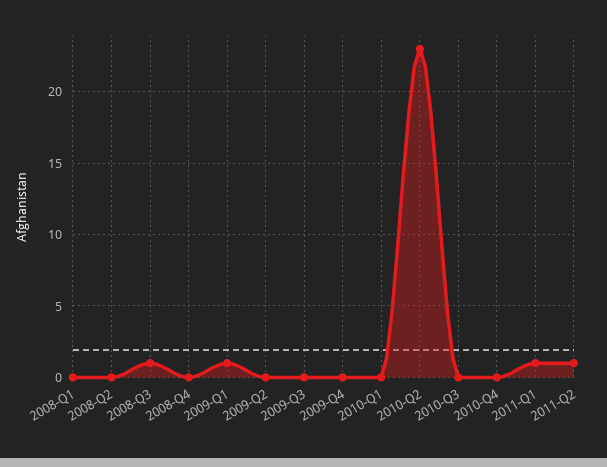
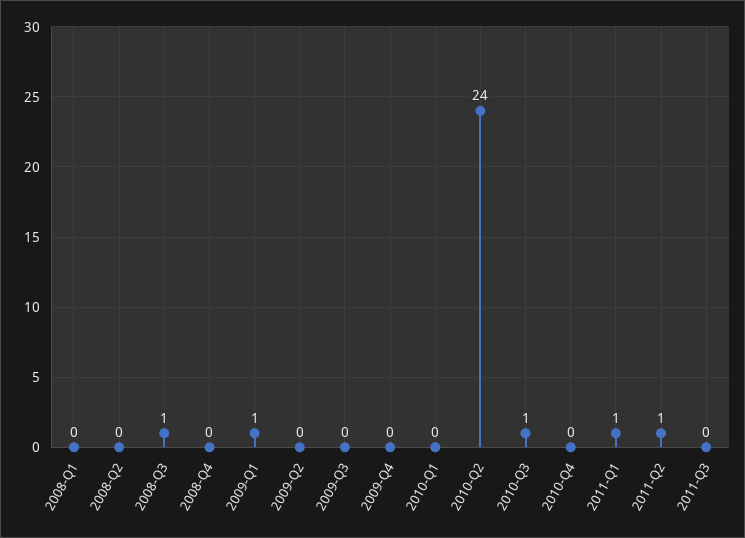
2010-Q2: 23 -> 24
2010-Q3: 0 -> 1
2011-Q3: none -> 0

